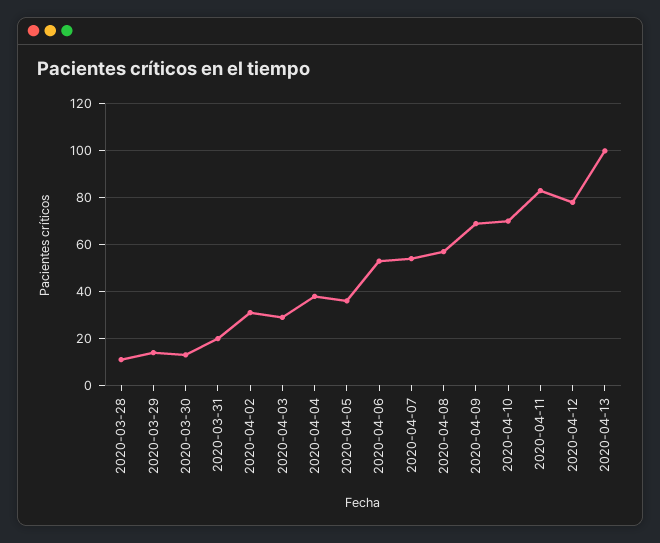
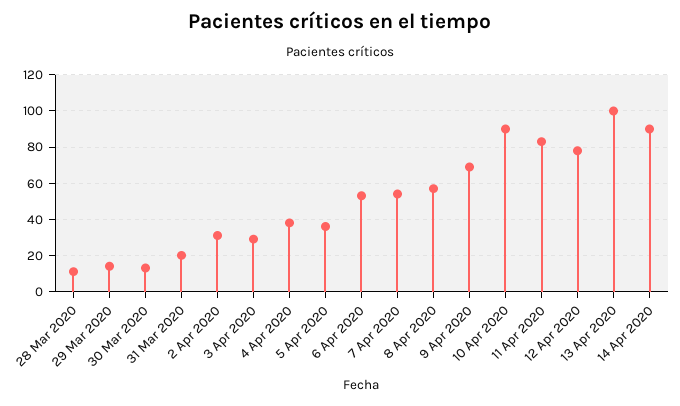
2020-04-10: 70 -> 90
14 Apr 2020: none -> 90

